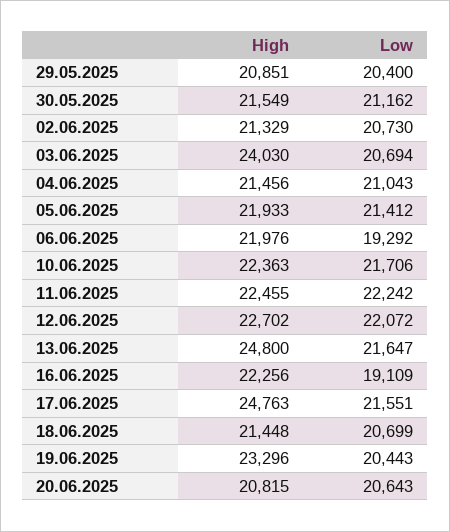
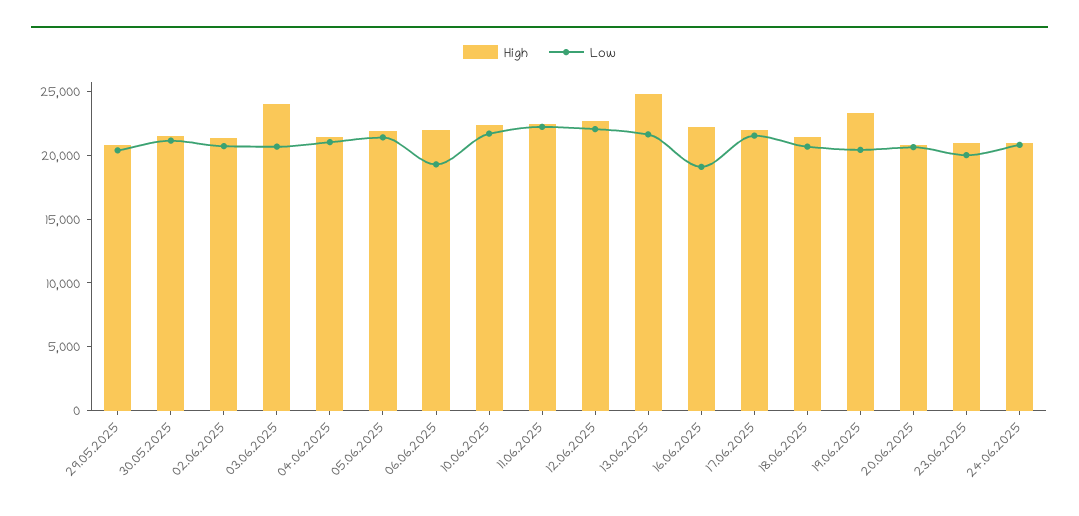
High, 17.06.2025: 24763 -> 22000
High, 23.06.2025: none -> 21000
Low, 23.06.2025: none -> 20000
High, 24.06.2025: none -> 21000
Low, 24.06.2025: none -> 21000

